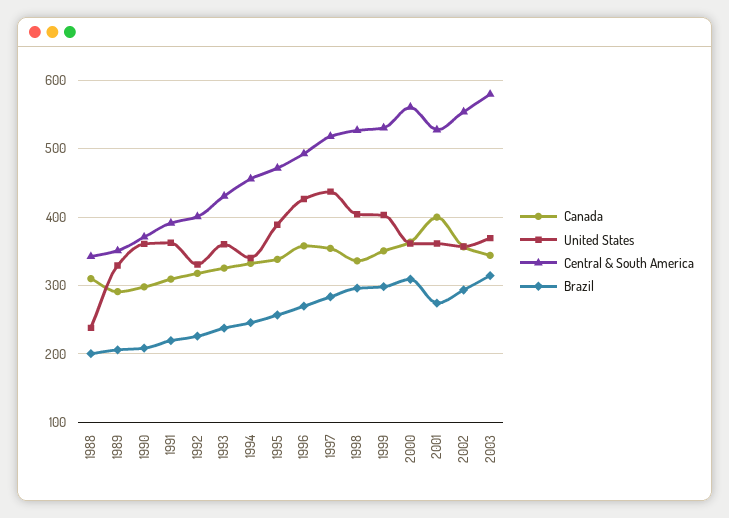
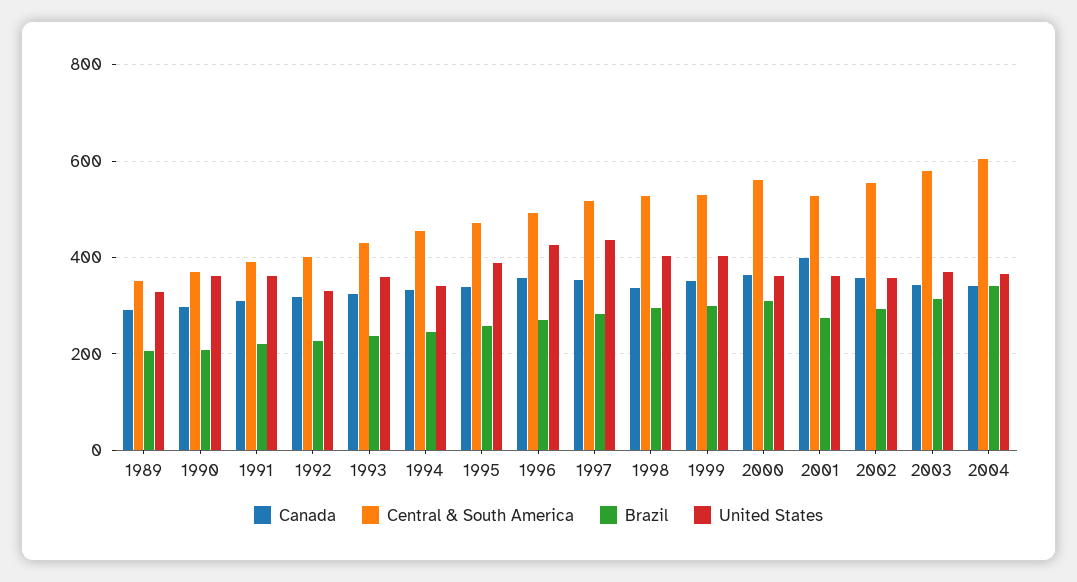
Canada, 1988: 310 -> none
United States, 1988: 240 -> none
Central & South America, 1988: 340 -> none
Brazil, 1988: 200 -> none
Canada, 2004: none -> 340
Central & South America, 2004: none -> 600
Brazil, 2004: none -> 340
United States, 2004: none -> 360

